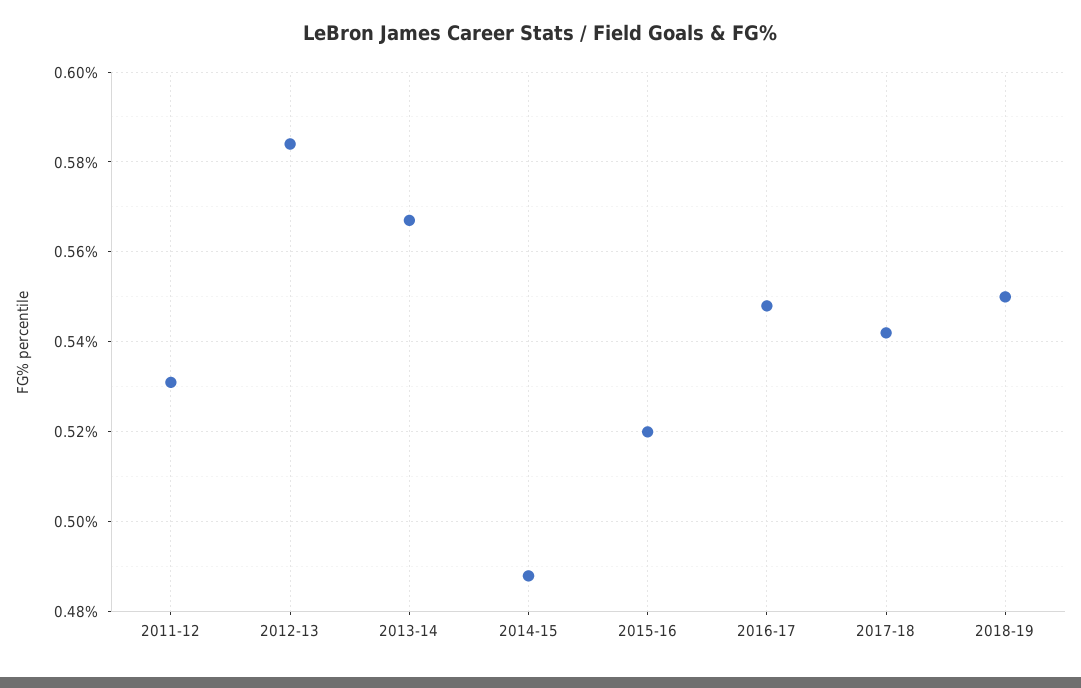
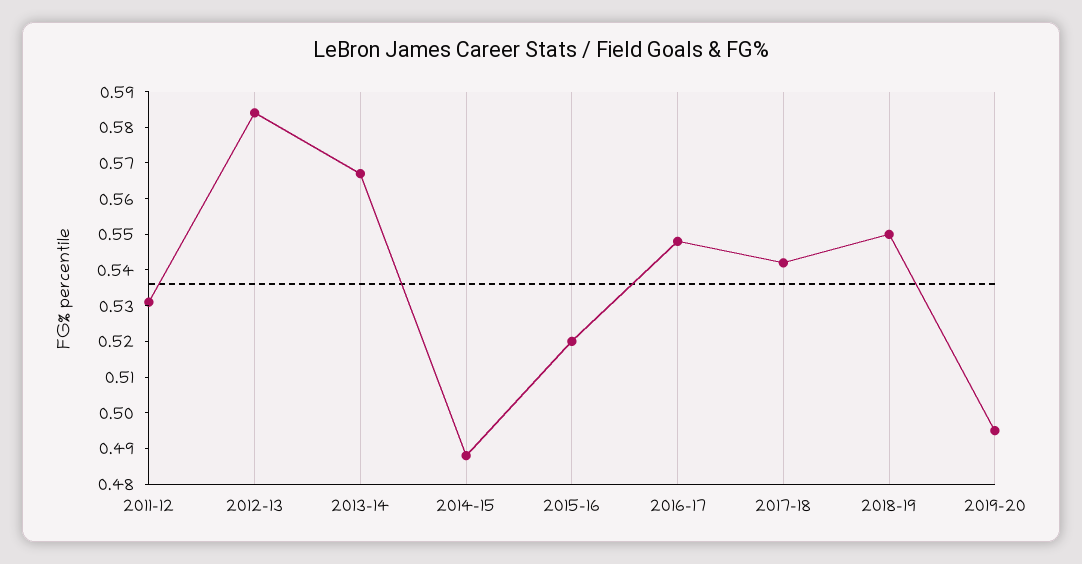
2019-20: none -> 0.495

